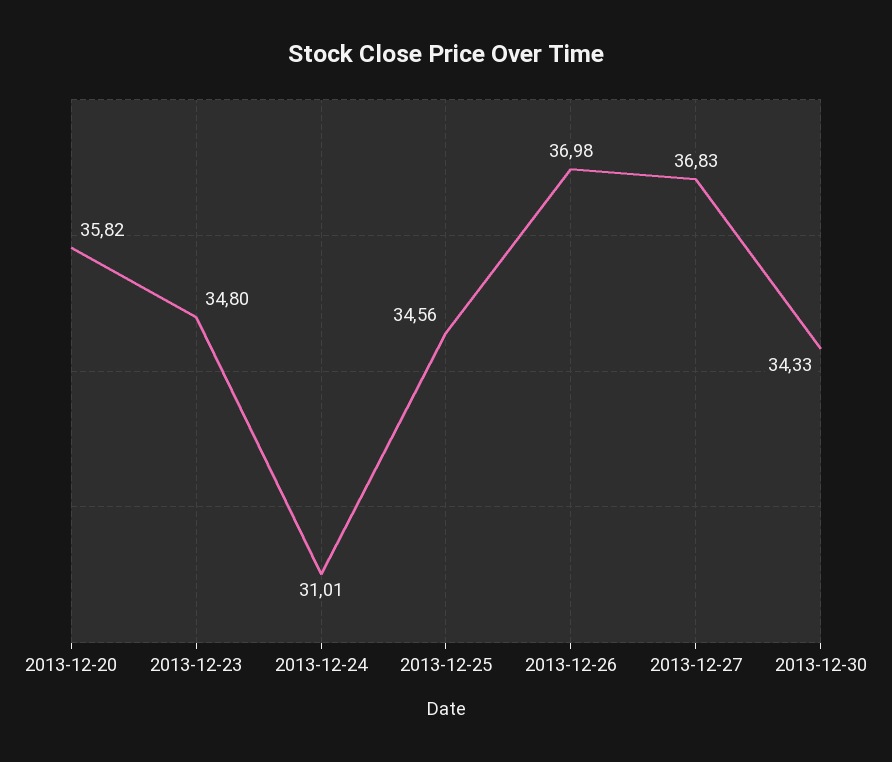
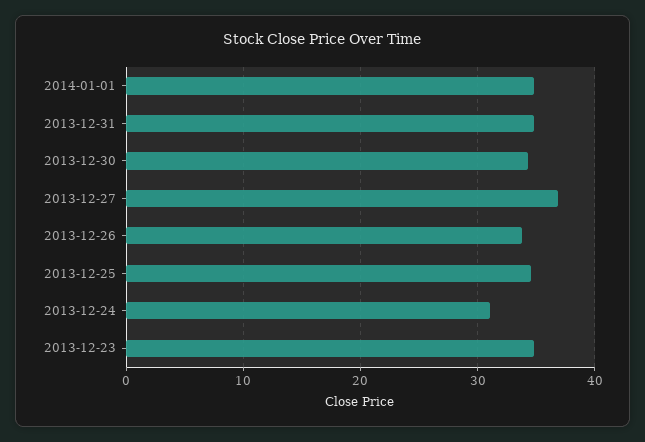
2013-12-20: 35.82 -> none
2013-12-26: 36.98 -> 34
2014-01-01: none -> 35
2013-12-31: none -> 35

